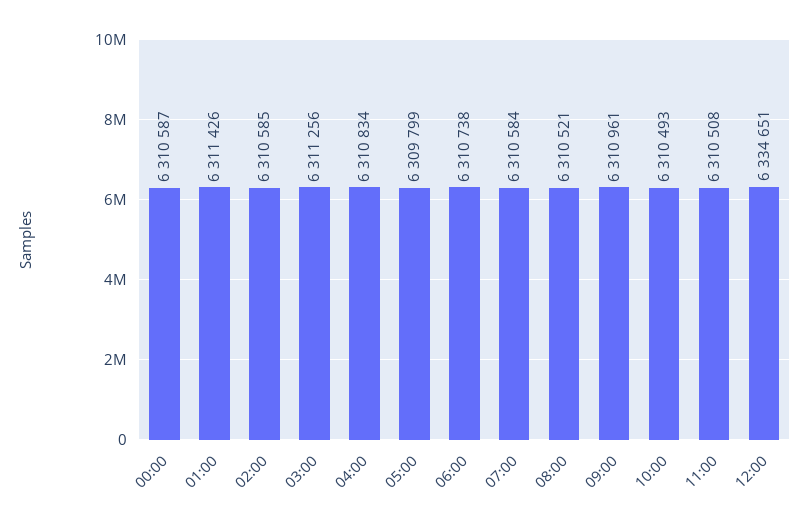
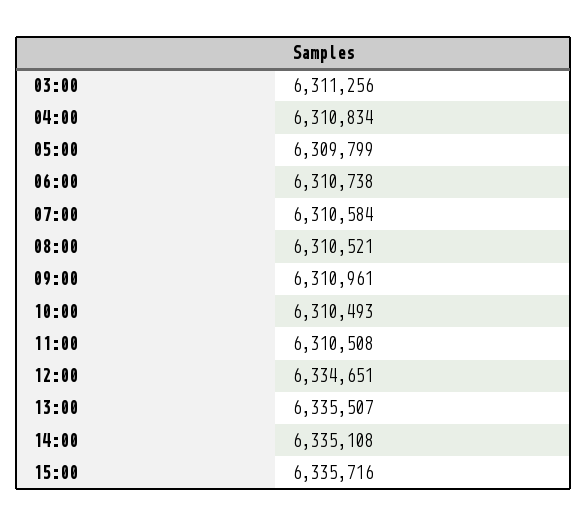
00:00: 6310587 -> none
01:00: 6311426 -> none
02:00: 6310585 -> none
13:00: none -> 6335507
14:00: none -> 6335108
15:00: none -> 6335716

